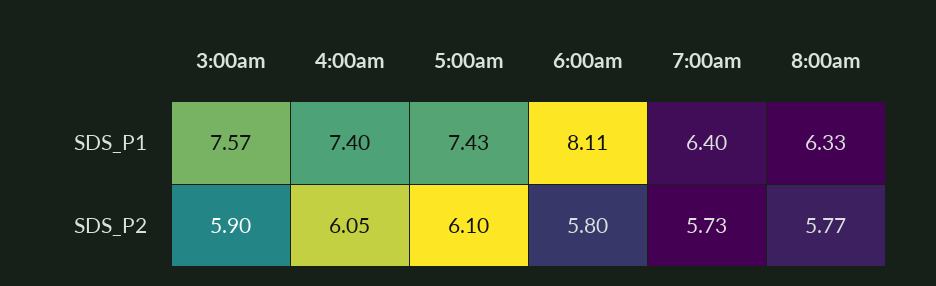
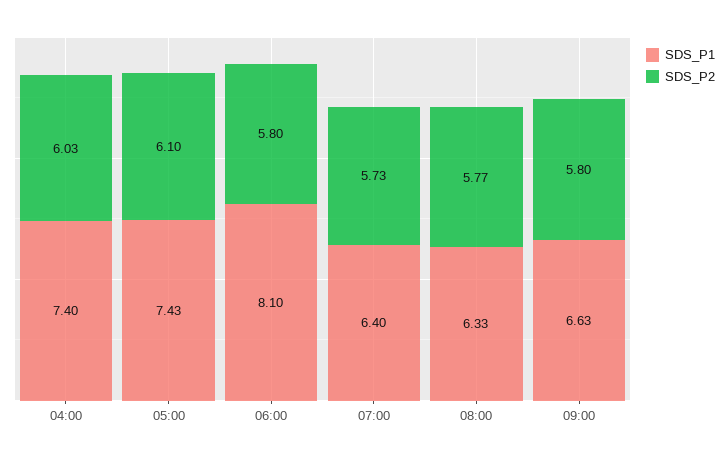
SDS_P1, 3:00am: 7.57 -> none
SDS_P1, 6:00am: 8.11 -> 8.1
SDS_P2, 3:00am: 5.9 -> none
SDS_P2, 4:00am: 6.05 -> 6.03
SDS_P1, 09:00: none -> 6.63
SDS_P2, 09:00: none -> 5.8

